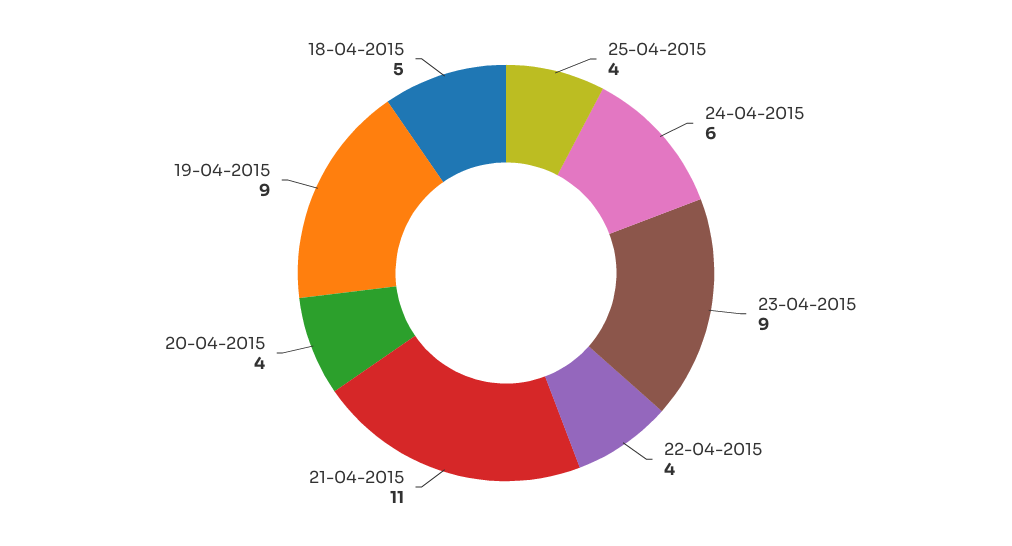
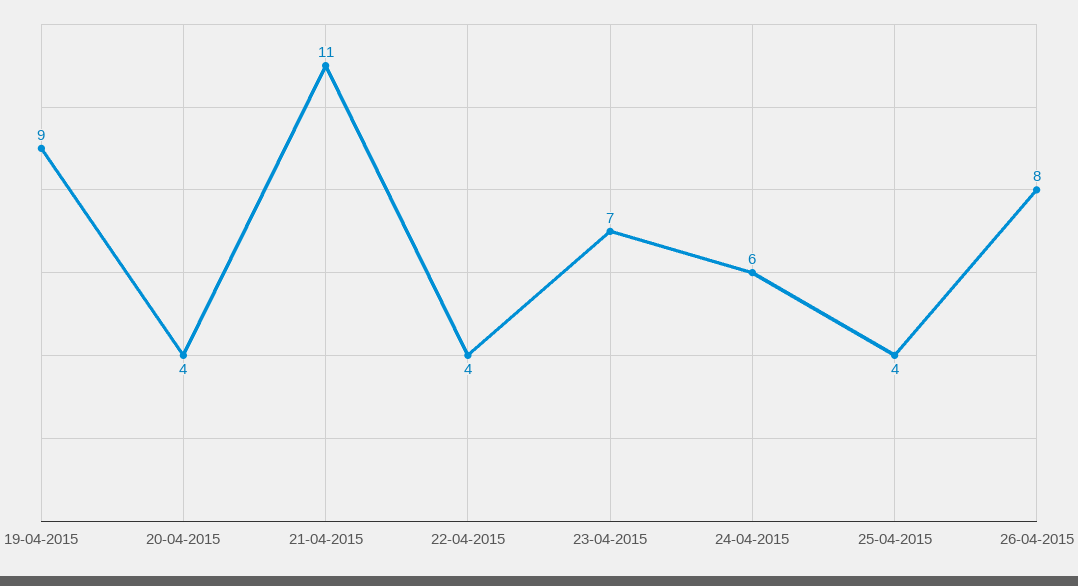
23-04-2015: 9 -> 7
18-04-2015: 5 -> none
26-04-2015: none -> 8

